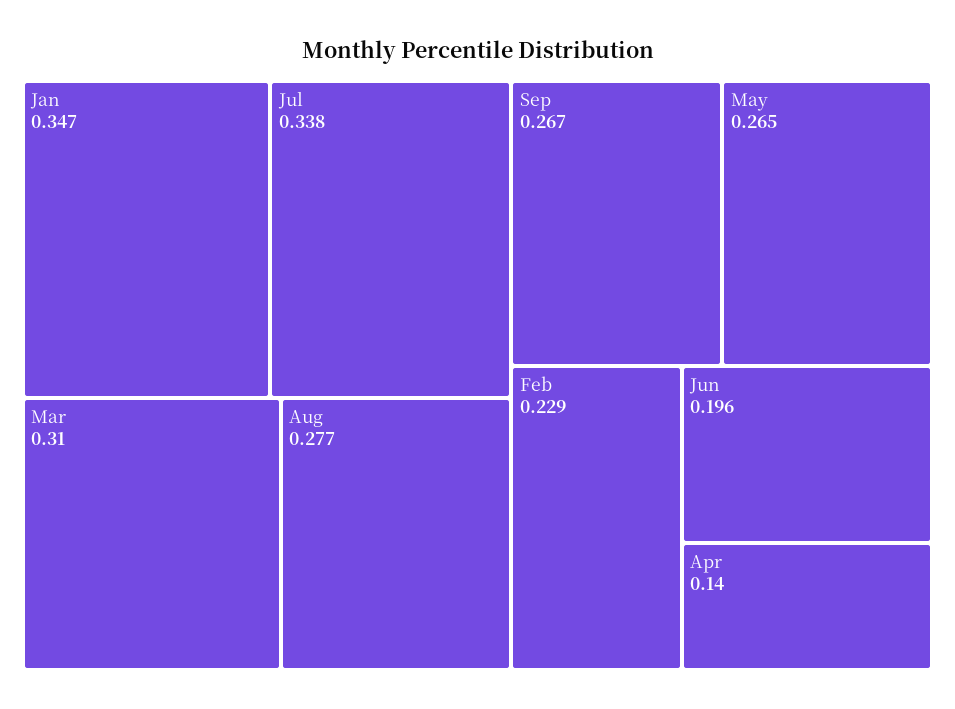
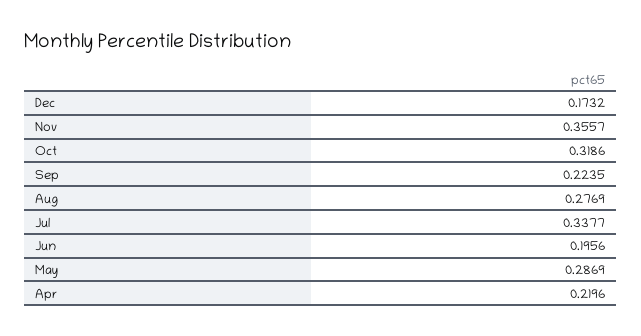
Jan: 0.347 -> none
Mar: 0.31 -> none
Sep: 0.267 -> 0.2235
May: 0.265 -> 0.2869
Feb: 0.229 -> none
Apr: 0.14 -> 0.2196
Dec: none -> 0.1732
Nov: none -> 0.3557
Oct: none -> 0.3186

